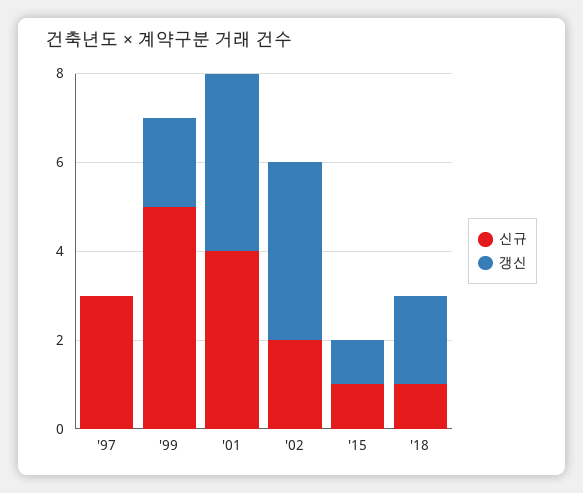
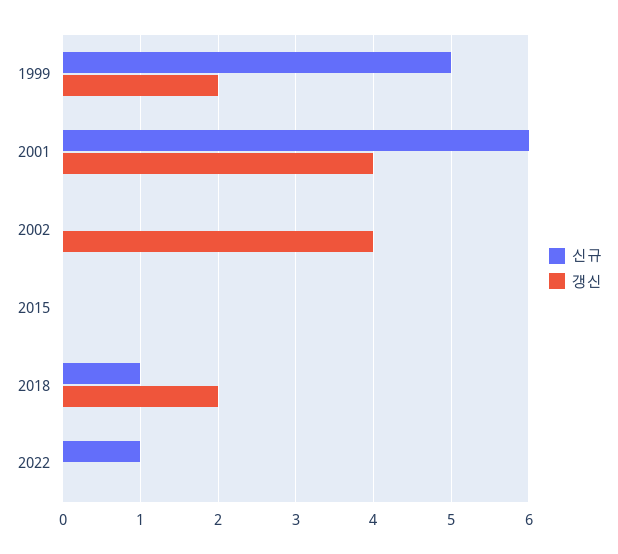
신규, '97: 3 -> none
갱신, '97: 0 -> none
신규, '01: 4 -> 6
신규, '02: 2 -> 0
신규, '15: 1 -> 0
갱신, '15: 1 -> 0
신규, 2022: none -> 1
갱신, 2022: none -> 0

